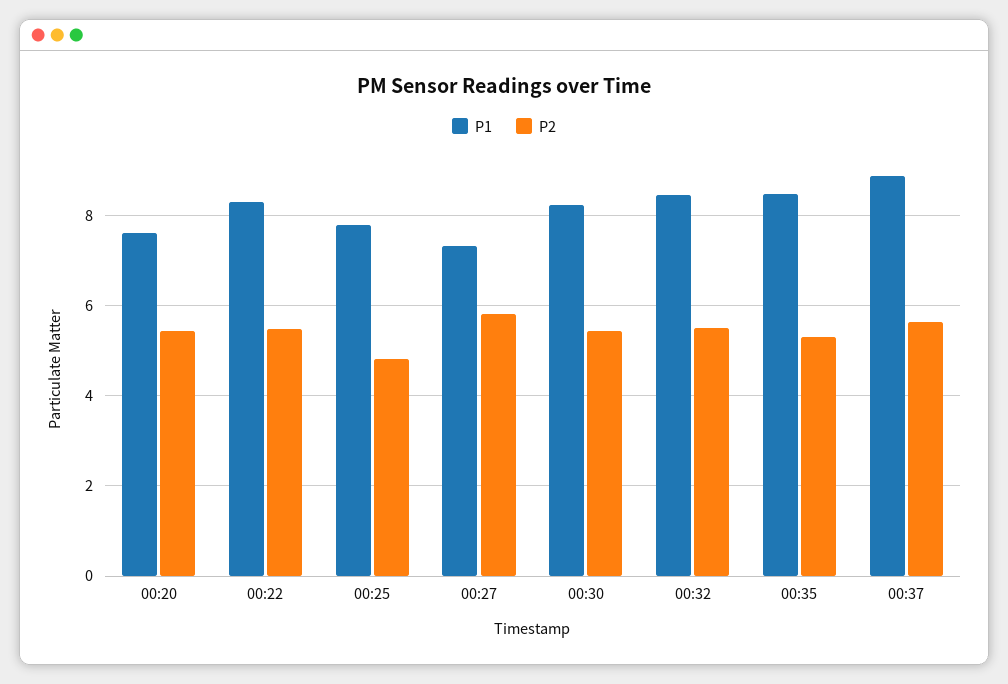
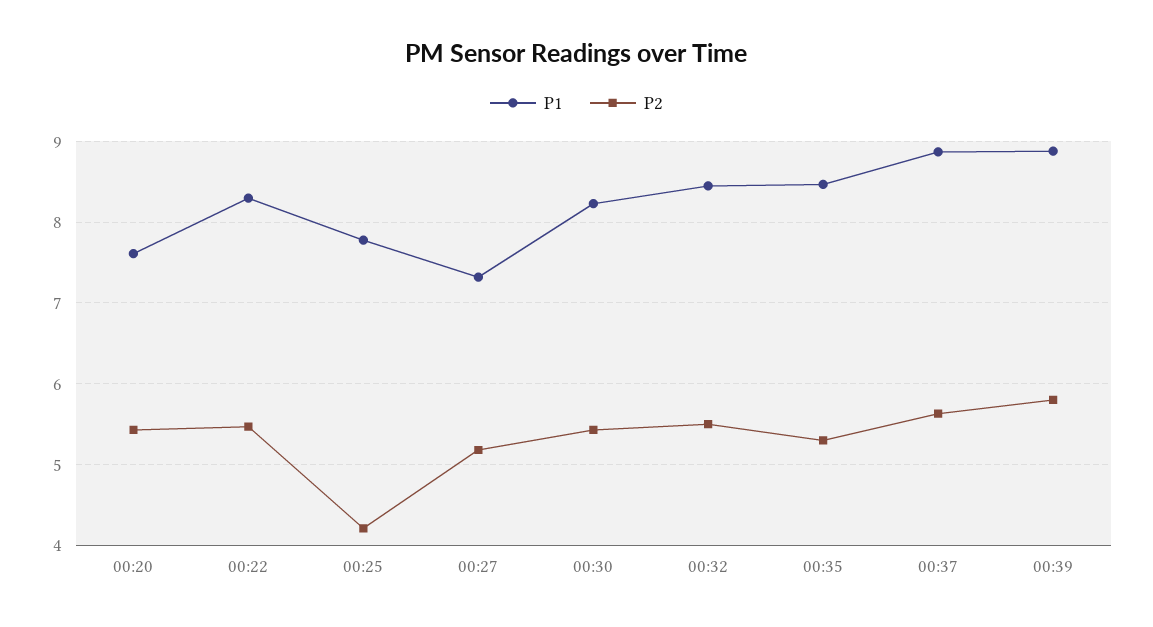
P2, 00:25: 4.8 -> 4.2
P2, 00:27: 5.8 -> 5.2
P1, 00:39: none -> 8.9
P2, 00:39: none -> 5.8

